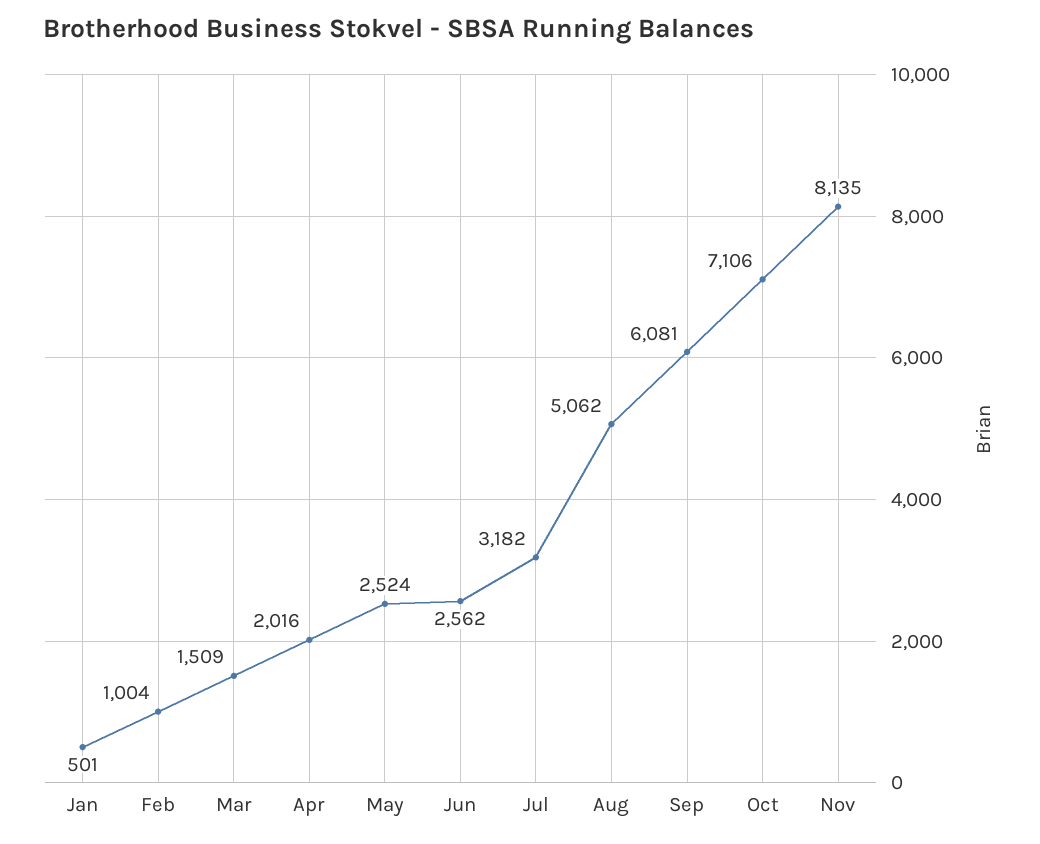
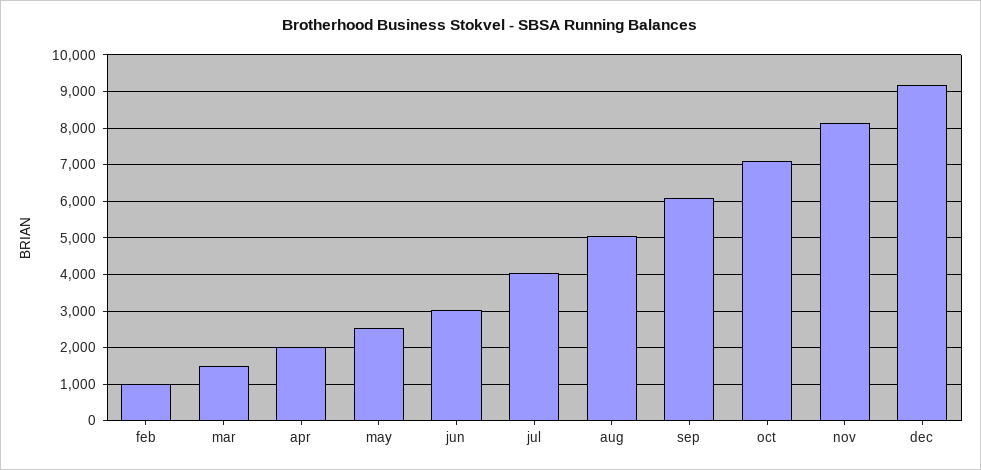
Jan: 501 -> none
Jun: 2562 -> 3000
Jul: 3182 -> 4000
dec: none -> 9200

